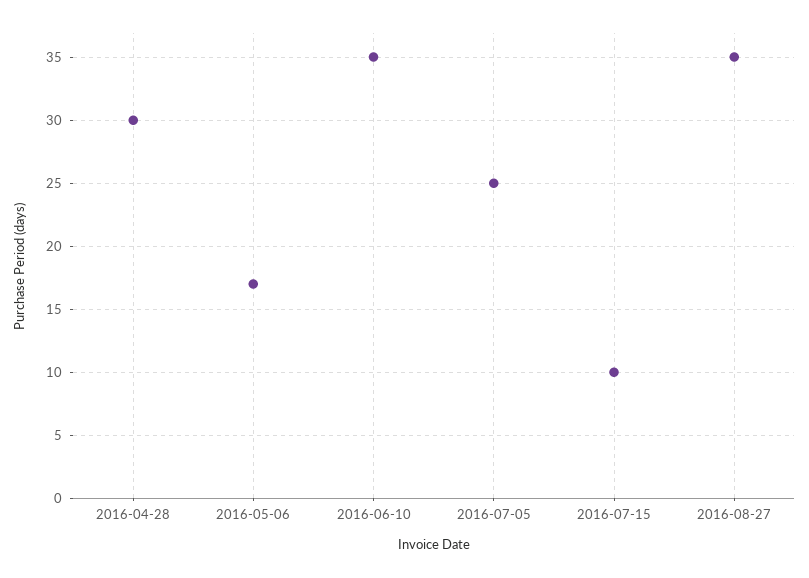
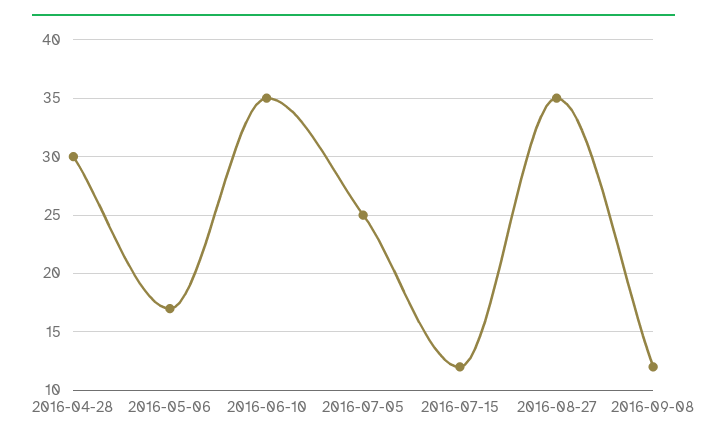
2016-07-15: 10 -> 12
2016-09-08: none -> 12

